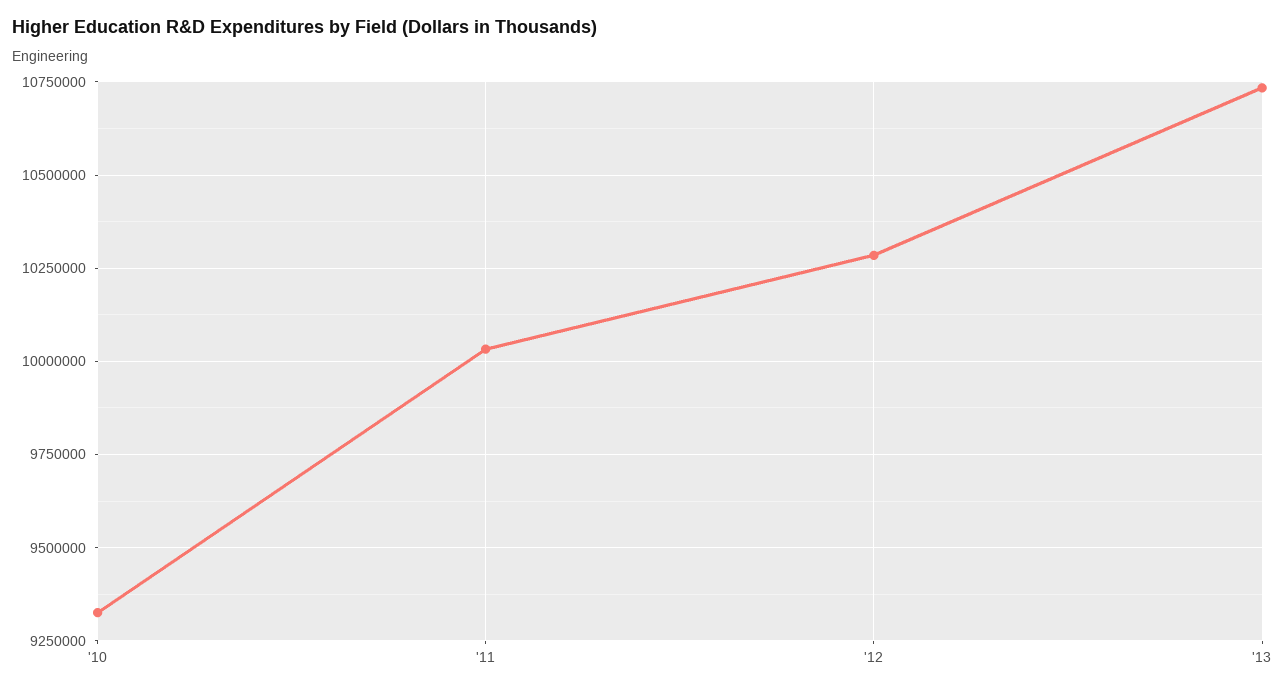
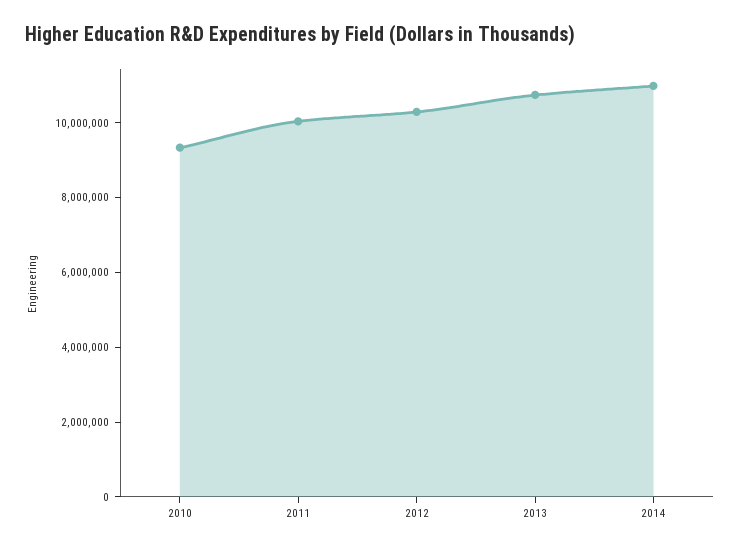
2014: none -> 11000000

